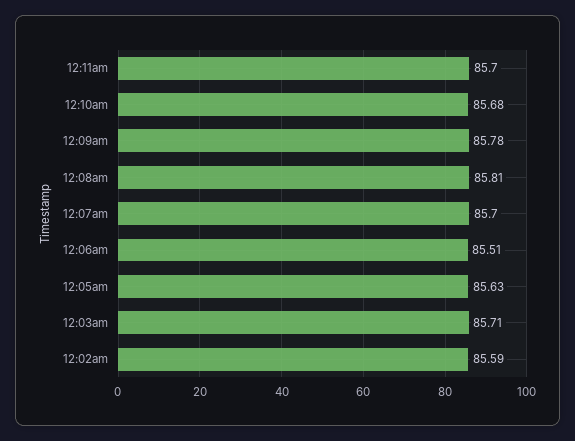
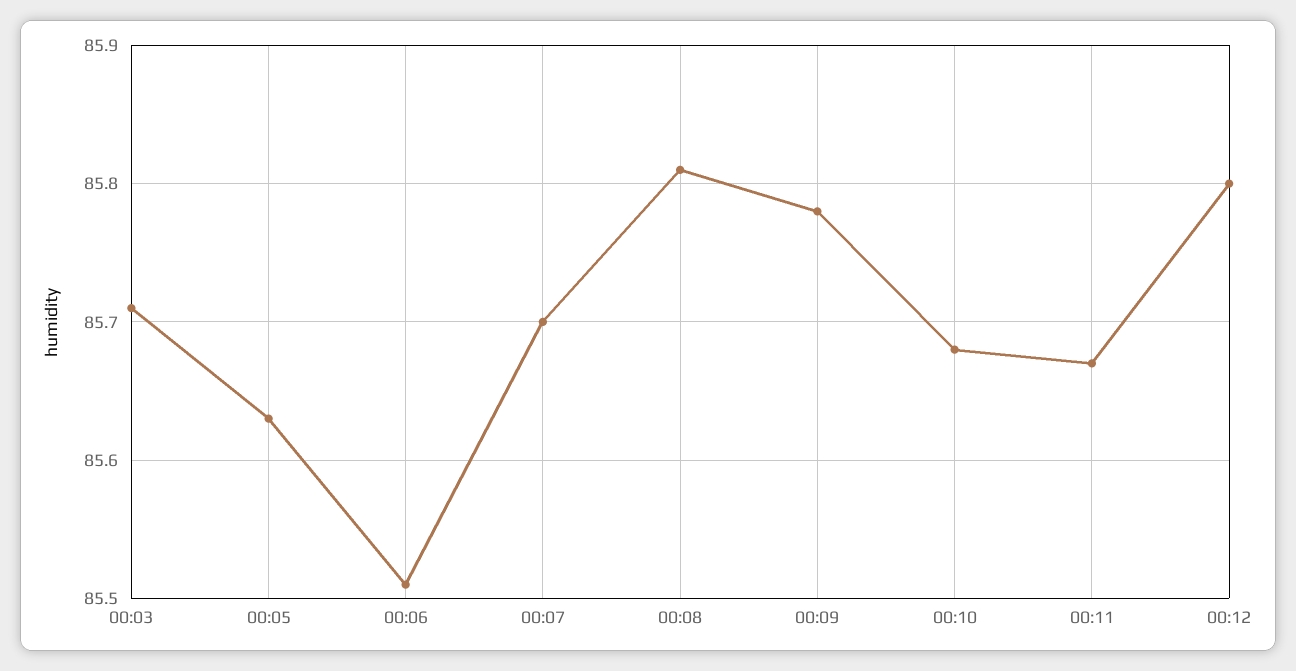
12:11am: 85.7 -> 85.67
12:02am: 85.59 -> none
00:12: none -> 85.8

